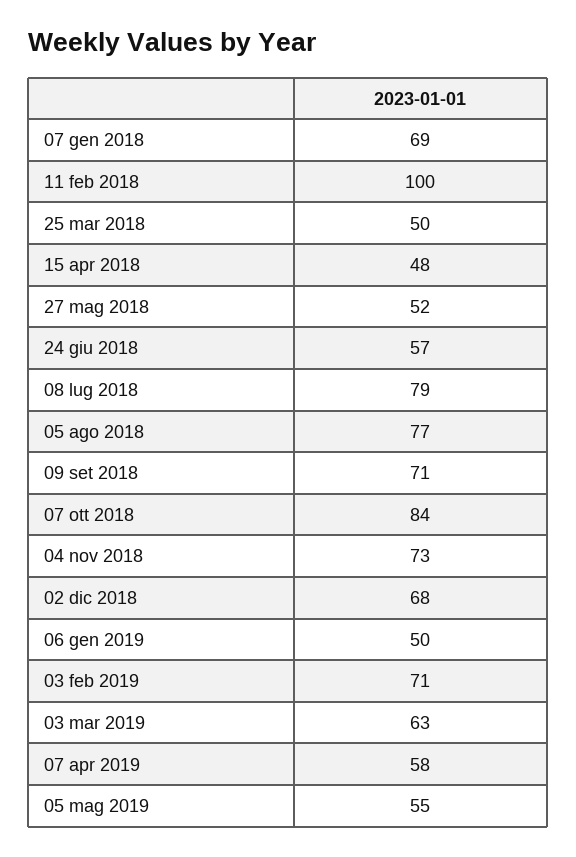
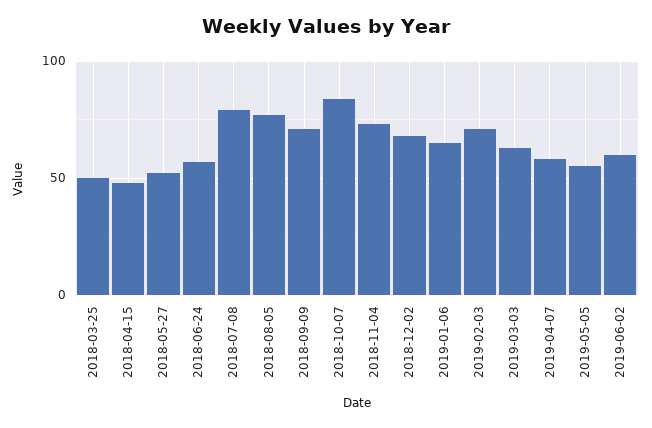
07 gen 2018: 69 -> none
11 feb 2018: 100 -> none
06 gen 2019: 50 -> 65
2019-06-02: none -> 60

